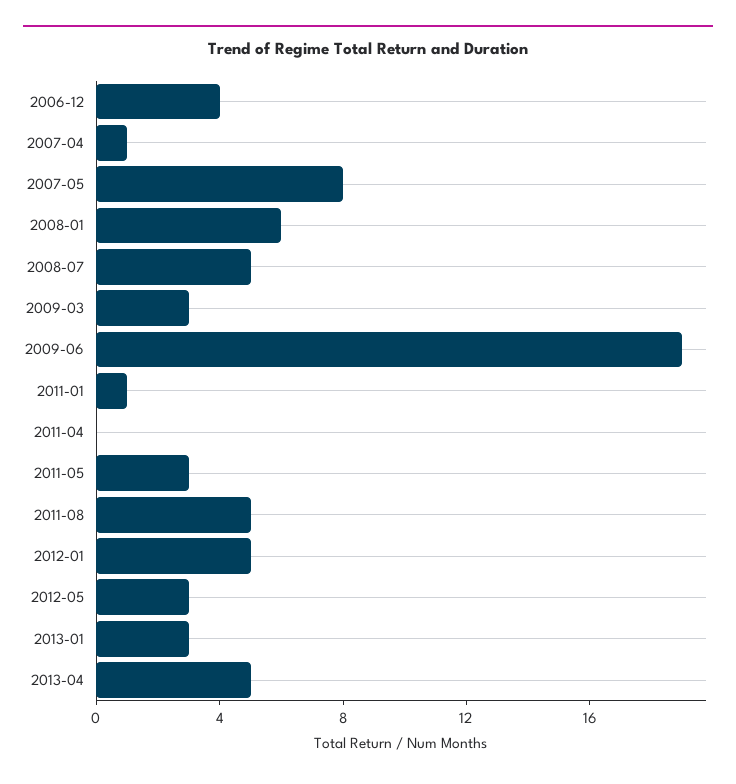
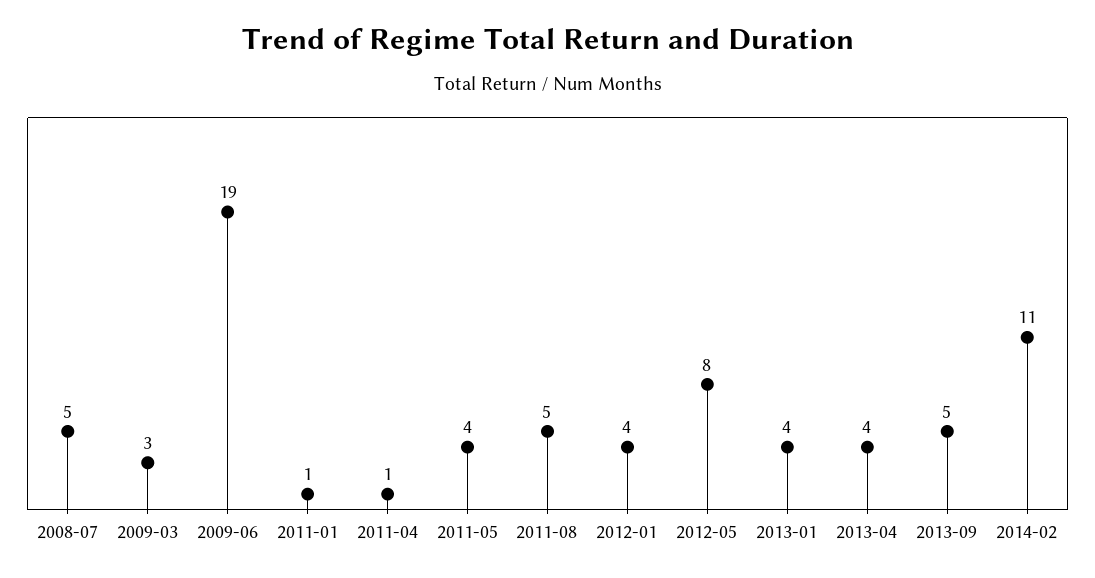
2006-12: 4 -> none
2007-04: 1 -> none
2007-05: 8 -> none
2008-01: 6 -> none
2011-04: 0 -> 1
2011-05: 3 -> 4
2012-01: 5 -> 4
2012-05: 3 -> 8
2013-01: 3 -> 4
2013-04: 5 -> 4
2013-09: none -> 5
2014-02: none -> 11

